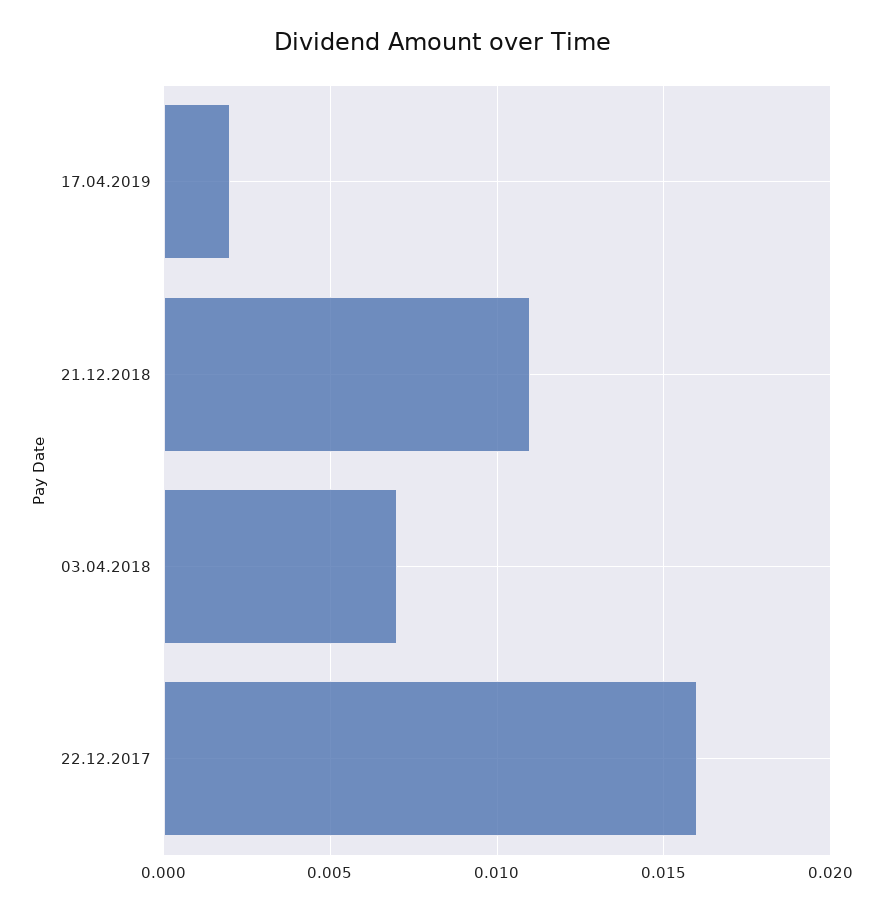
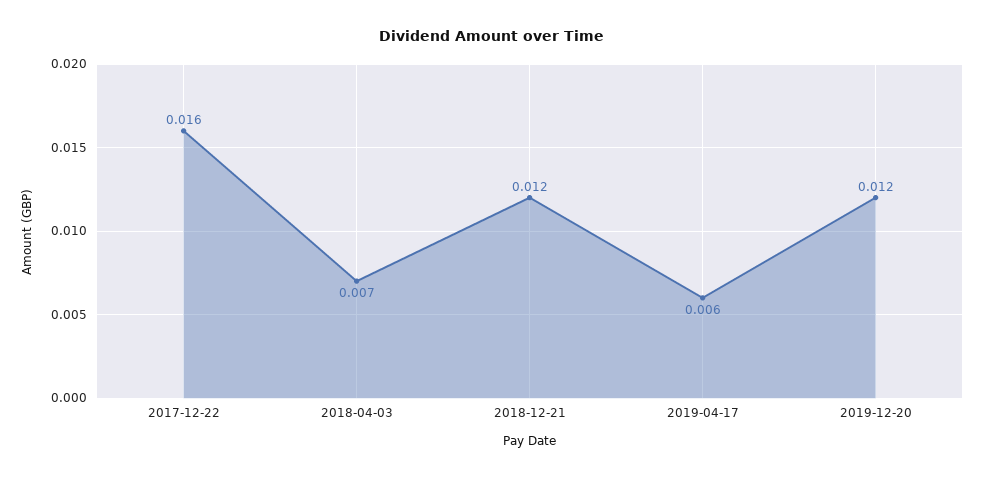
17.04.2019: 0.002 -> 0.006
21.12.2018: 0.011 -> 0.012
2019-12-20: none -> 0.012

